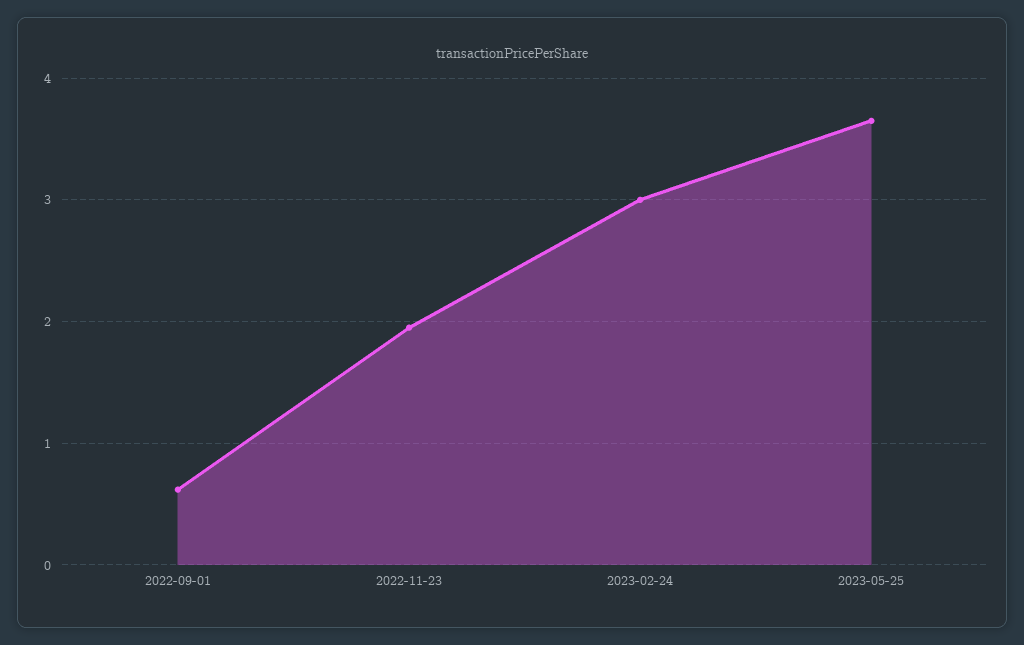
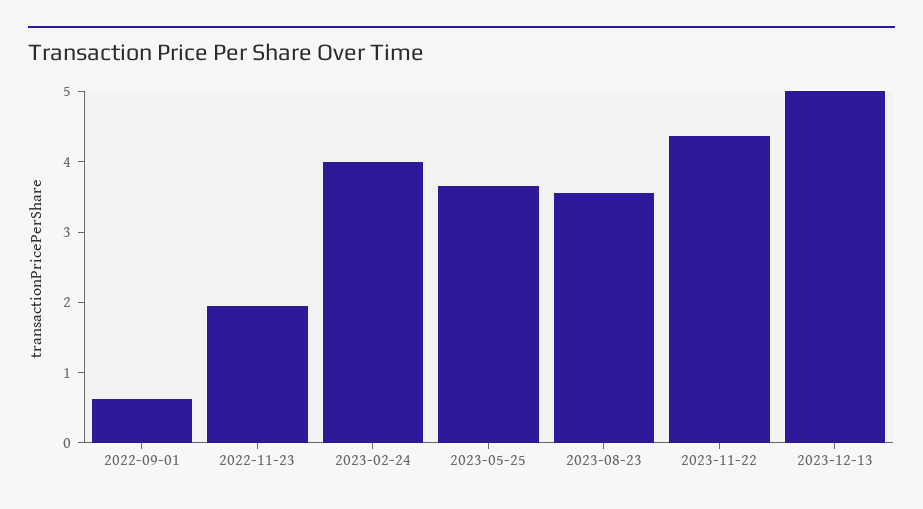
2023-02-24: 3 -> 4
2023-08-23: none -> 3.6
2023-11-22: none -> 4.4
2023-12-13: none -> 5

